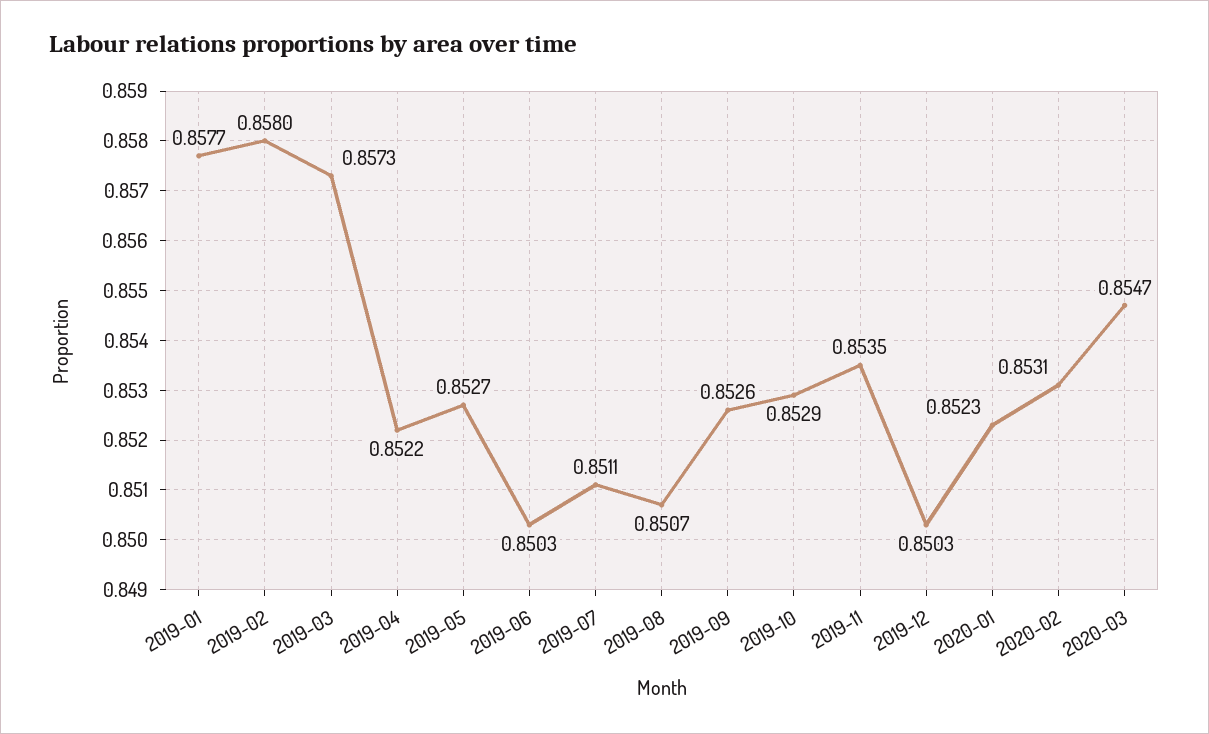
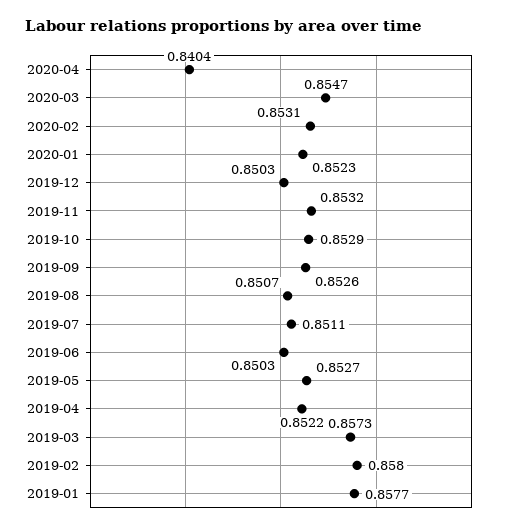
2019-11: 0.8535 -> 0.8532
2020-04: none -> 0.8404

